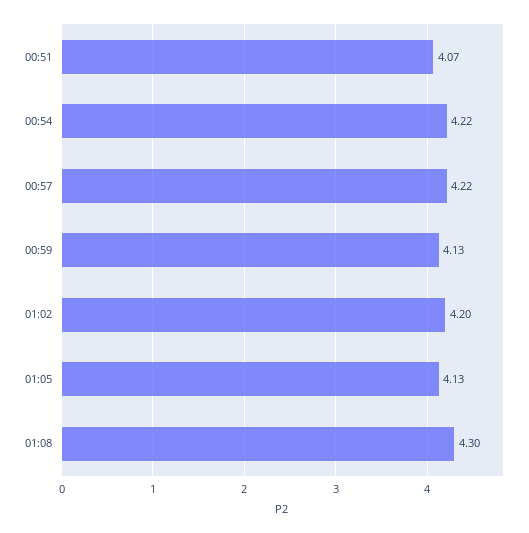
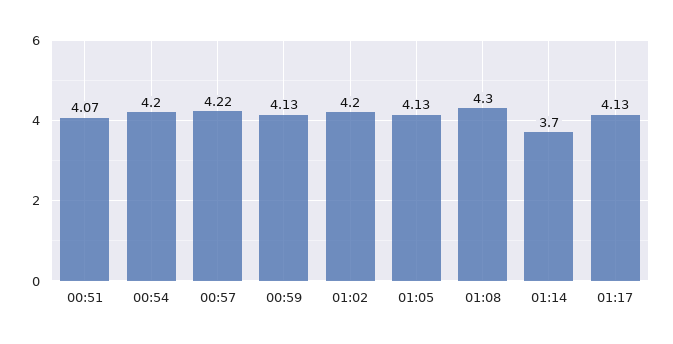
00:54: 4.22 -> 4.2
01:14: none -> 3.7
01:17: none -> 4.13

